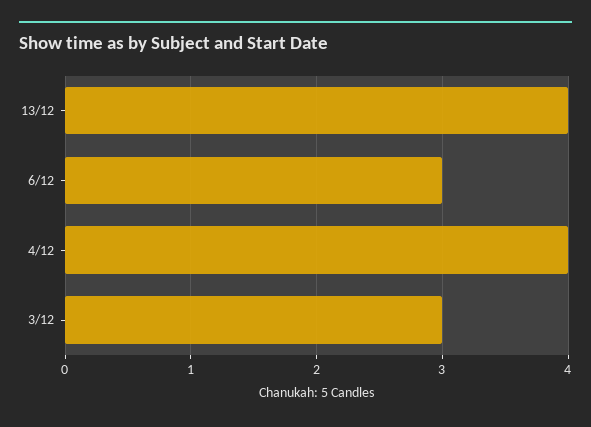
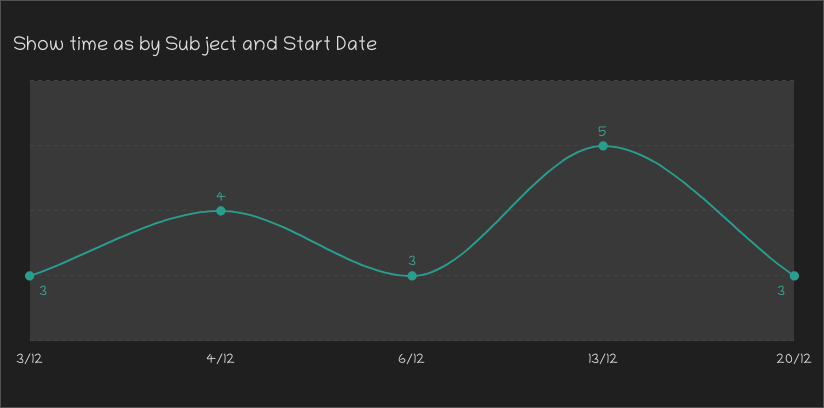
13/12: 4 -> 5
20/12: none -> 3

